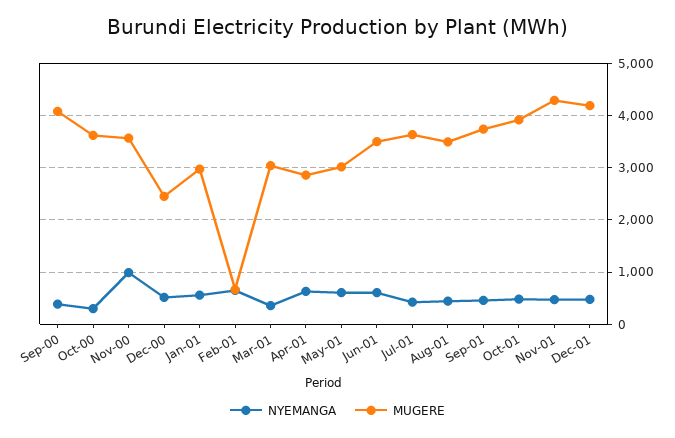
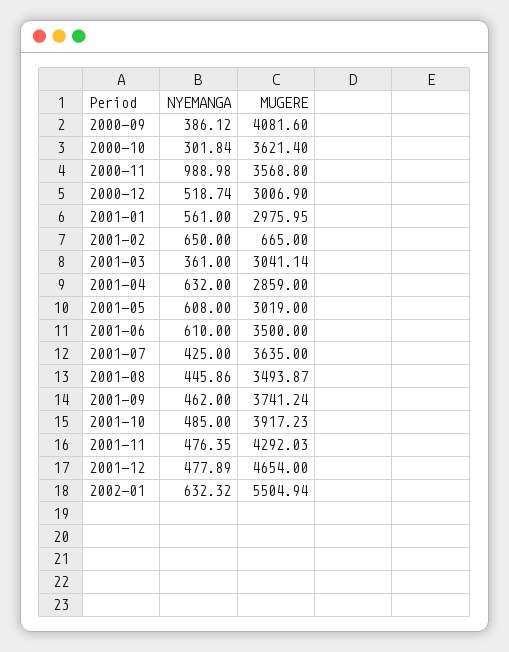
MUGERE, Dec-00: 2400 -> 3006.9
MUGERE, Dec-01: 4200 -> 4654
NYEMANGA, 2002-01: none -> 632.32
MUGERE, 2002-01: none -> 5504.94

